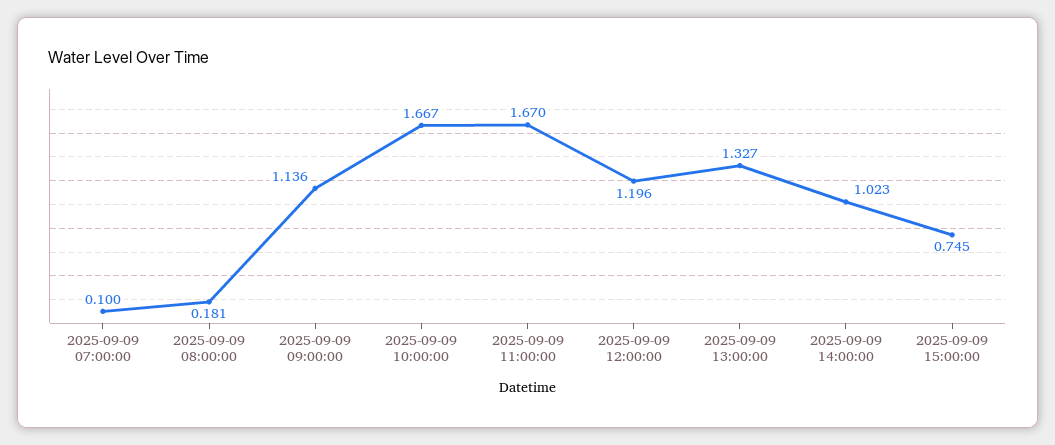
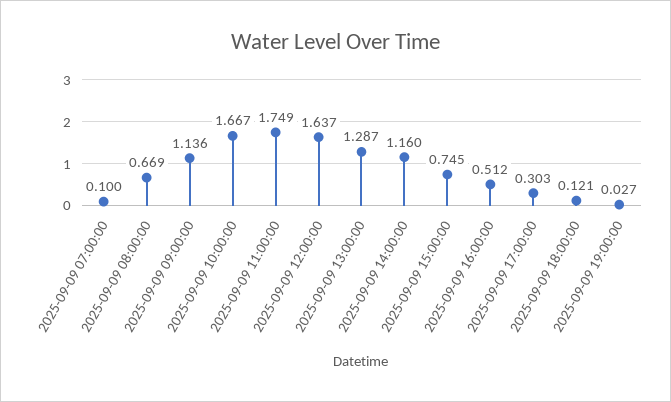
2025-09-09 08:00:00: 0.181 -> 0.669
2025-09-09 11:00:00: 1.67 -> 1.749
2025-09-09 12:00:00: 1.196 -> 1.637
2025-09-09 13:00:00: 1.327 -> 1.287
2025-09-09 14:00:00: 1.023 -> 1.16
2025-09-09 16:00:00: none -> 0.512
2025-09-09 17:00:00: none -> 0.303
2025-09-09 18:00:00: none -> 0.121
2025-09-09 19:00:00: none -> 0.027

